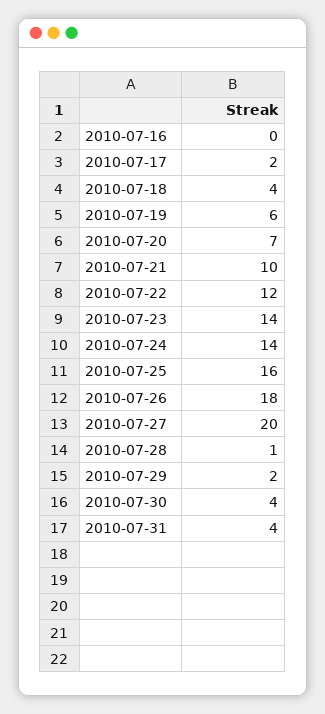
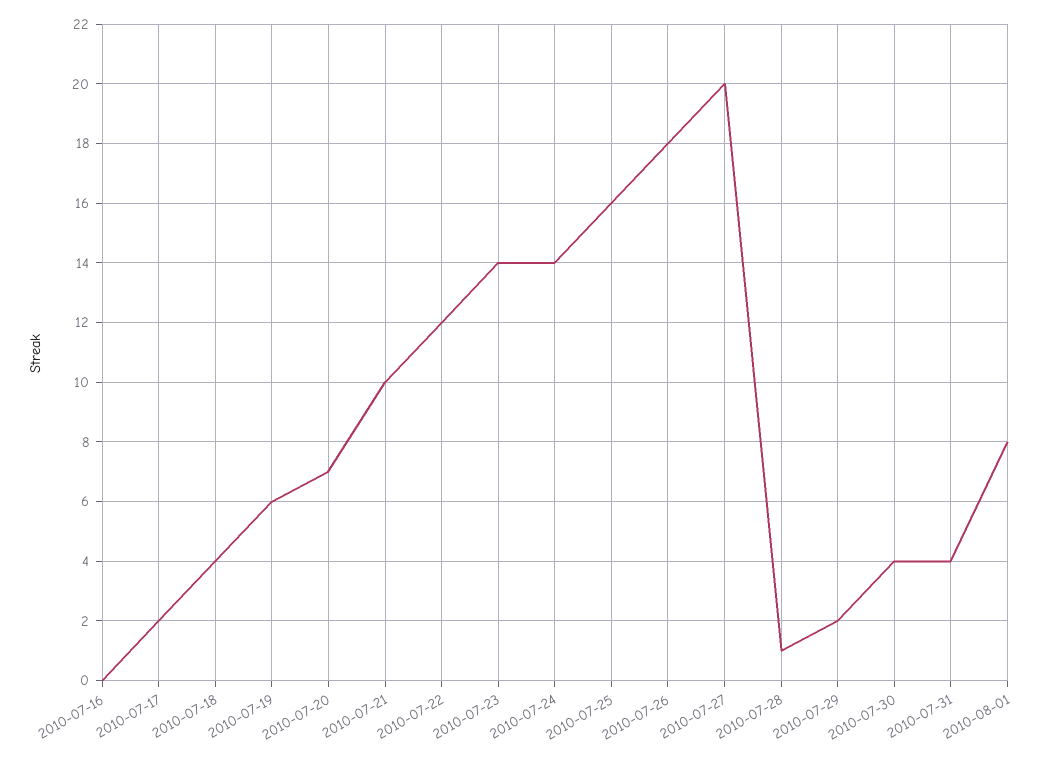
2010-08-01: none -> 8

